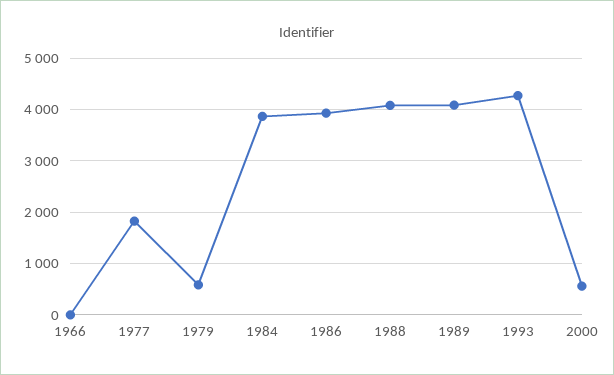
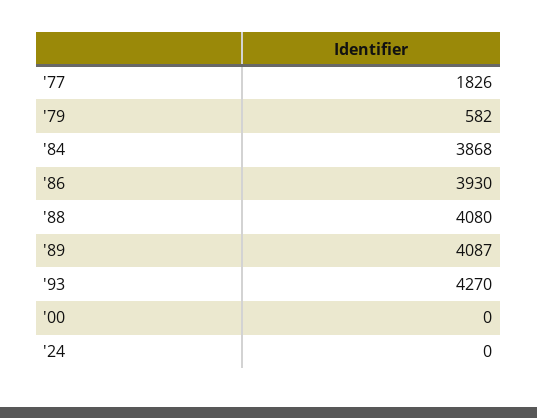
1966: 0 -> none
2000: 600 -> 0
'24: none -> 0

